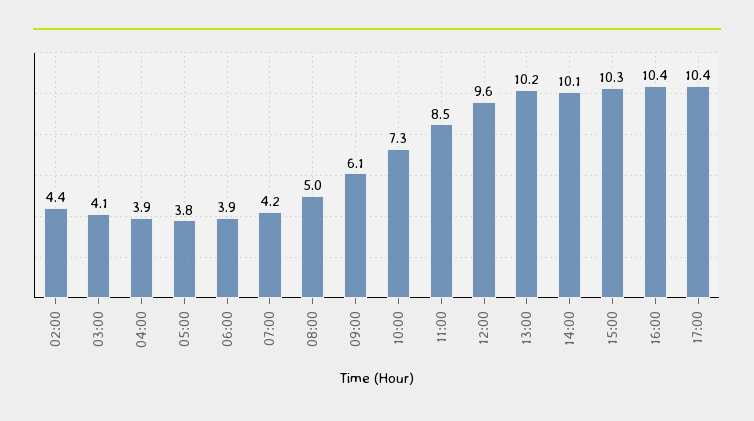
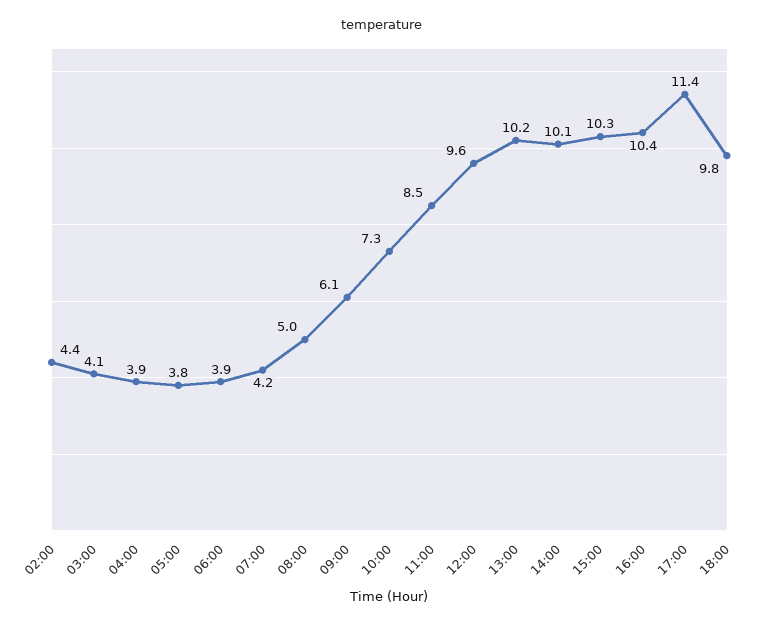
17:00: 10.4 -> 11.4
18:00: none -> 9.8

